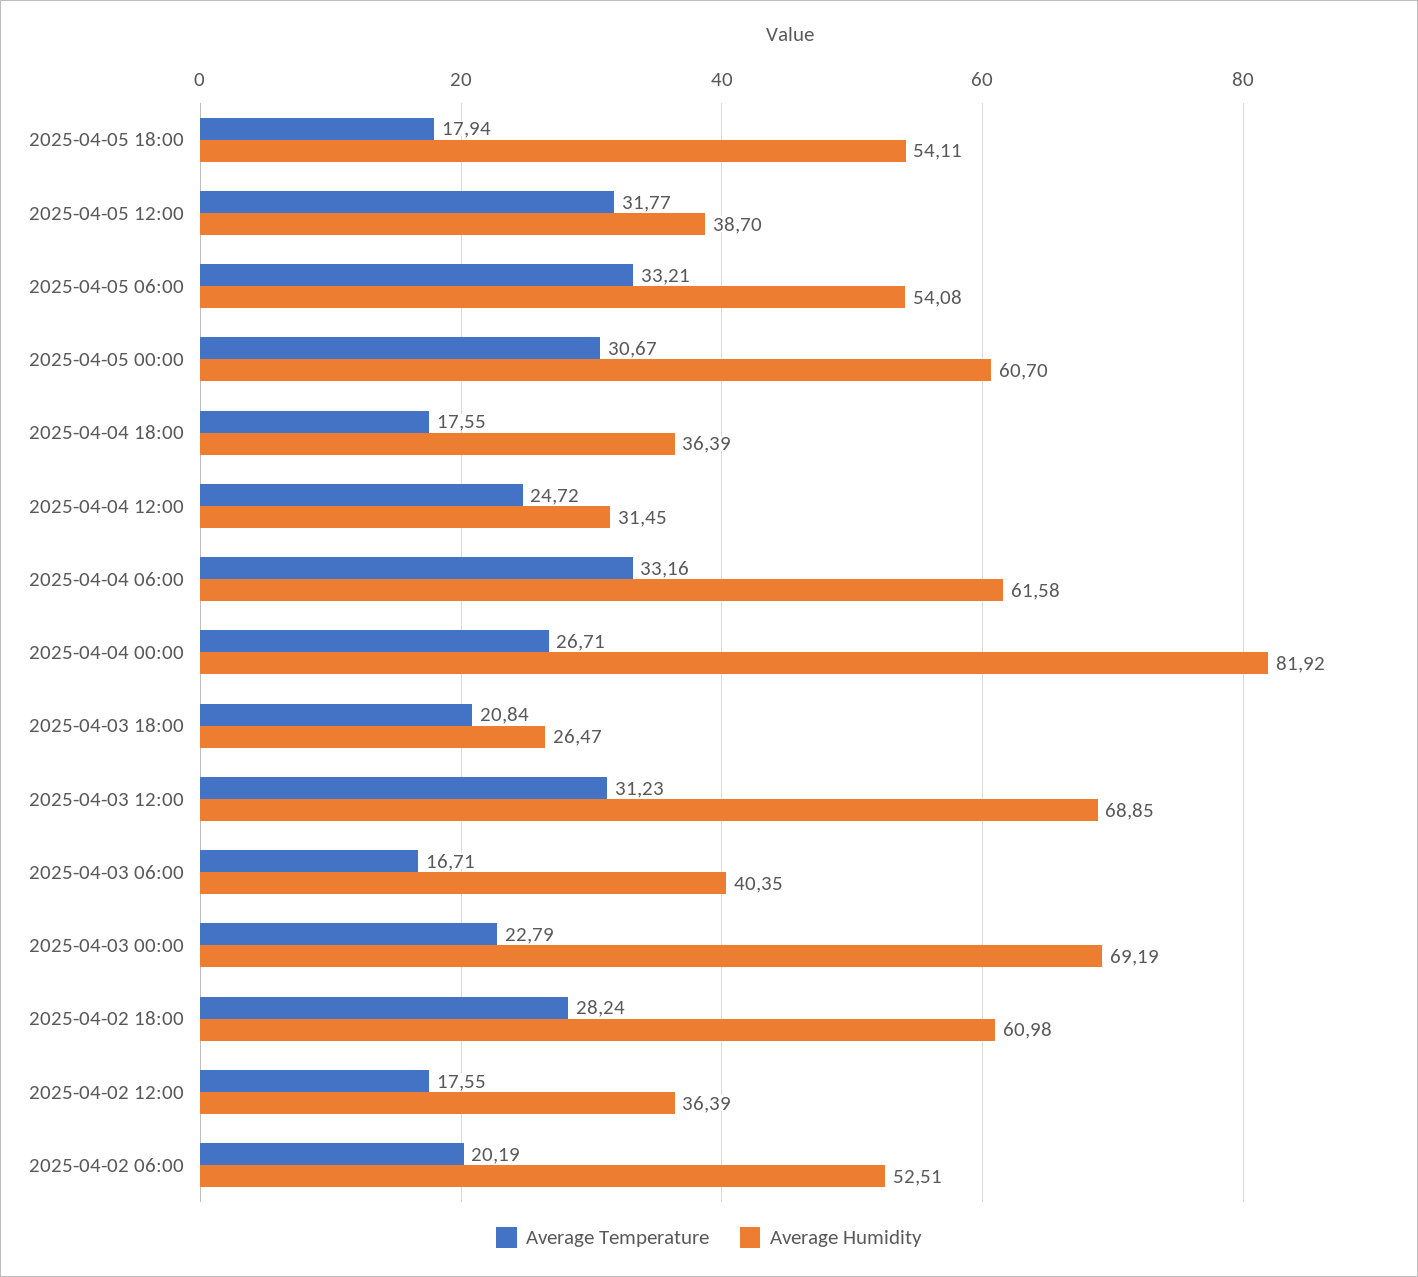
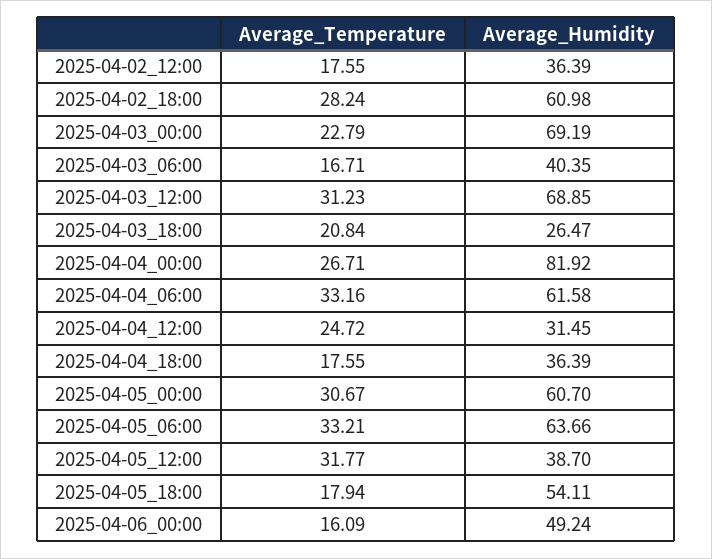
Average Humidity, 2025-04-05 06:00: 54.08 -> 63.66
Average Temperature, 2025-04-02 06:00: 20.19 -> none
Average Humidity, 2025-04-02 06:00: 52.51 -> none
Average Temperature, 2025-04-06_00:00: none -> 16.09
Average Humidity, 2025-04-06_00:00: none -> 49.24

